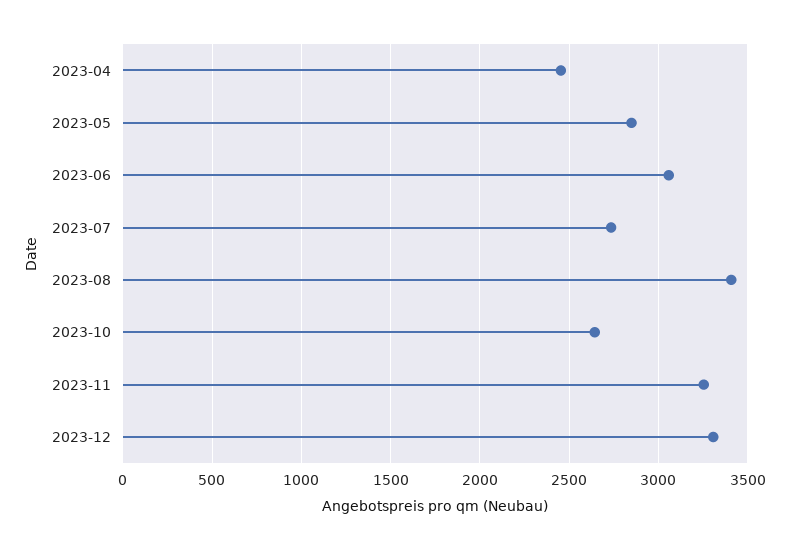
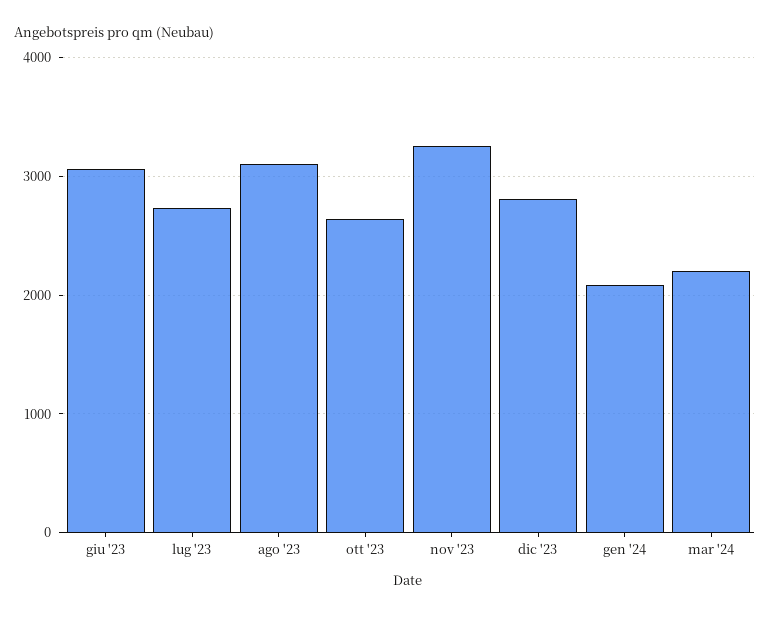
2023-04: 2450 -> none
2023-05: 2850 -> none
2023-08: 3400 -> 3100
2023-12: 3300 -> 2800
gen '24: none -> 2100
mar '24: none -> 2200

